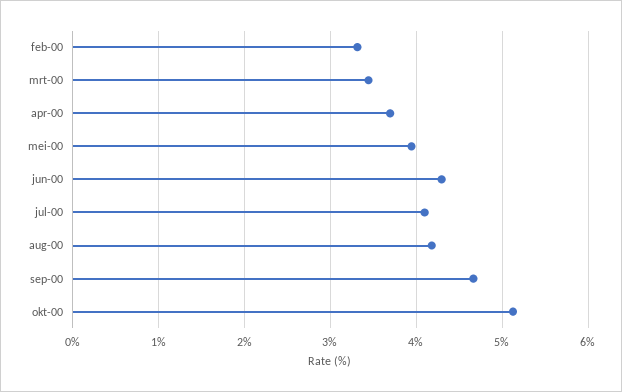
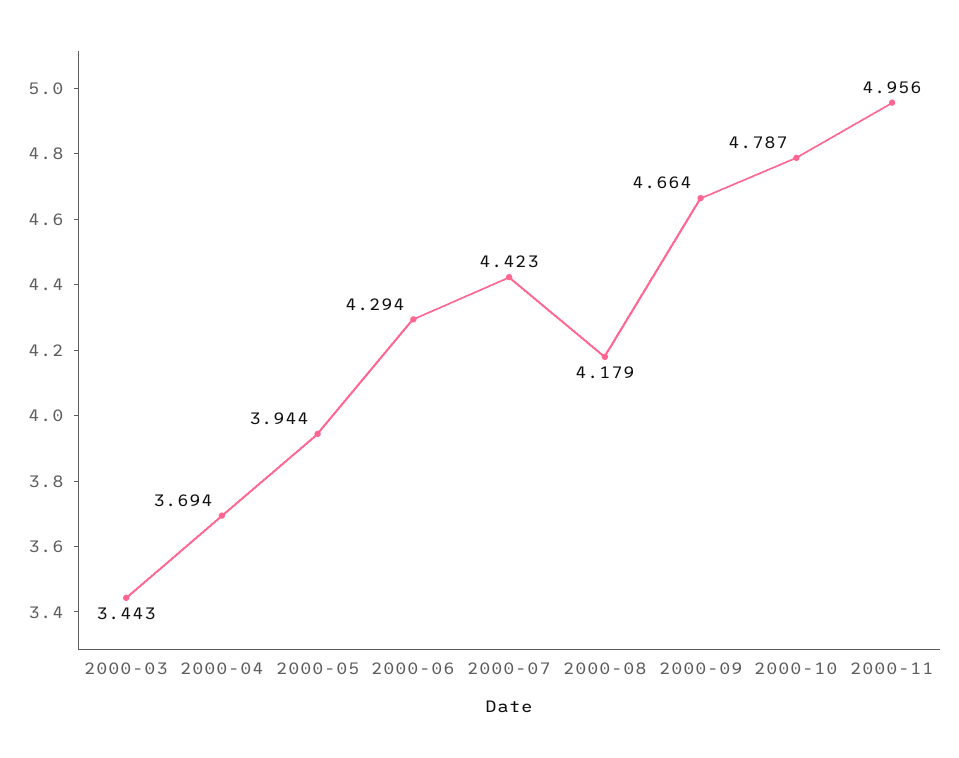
feb-00: 3.3 -> none
jul-00: 4.1 -> 4.423
okt-00: 5.1 -> 4.787
2000-11: none -> 4.956

